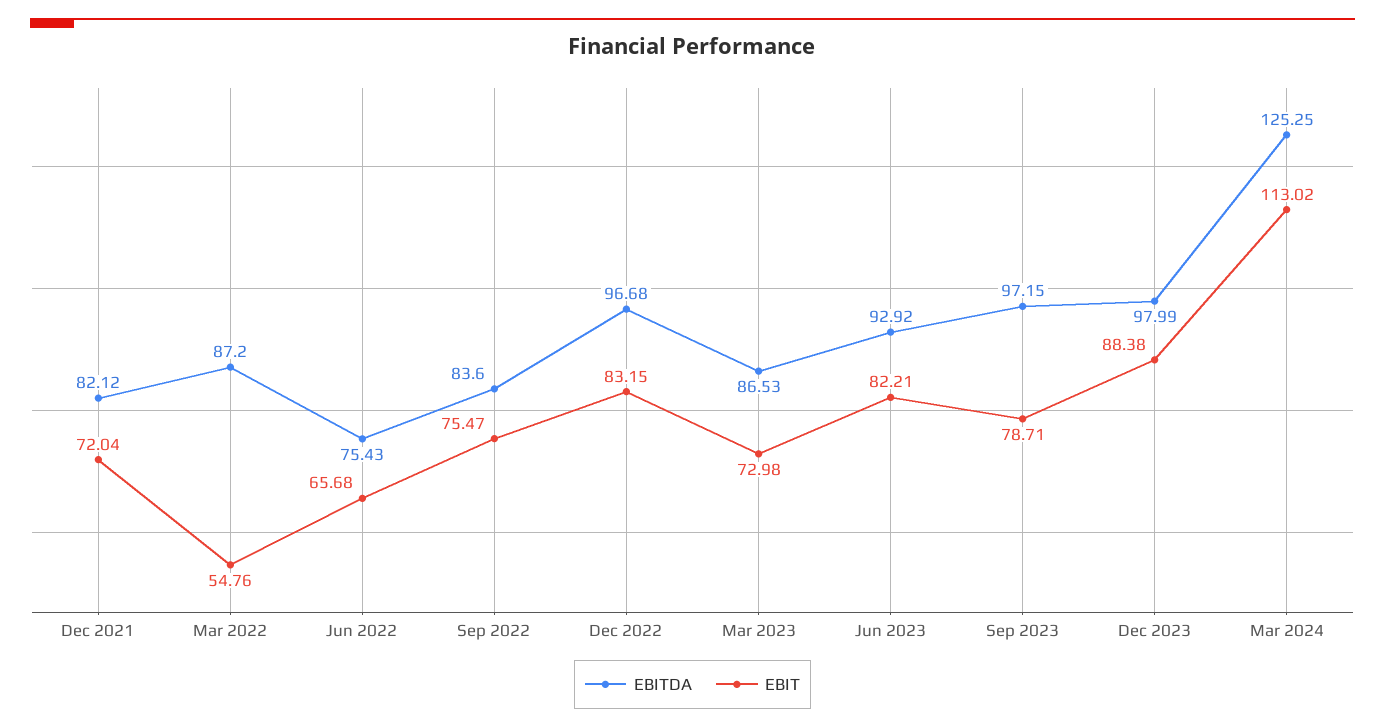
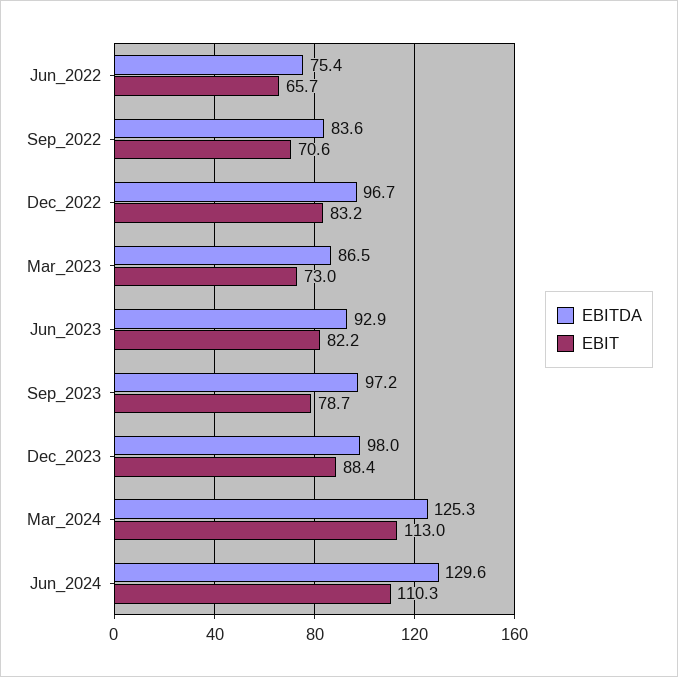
EBITDA, Dec 2021: 82.12 -> none
EBIT, Dec 2021: 72.04 -> none
EBITDA, Mar 2022: 87.2 -> none
EBIT, Mar 2022: 54.76 -> none
EBIT, Sep 2022: 75.47 -> 70.6
EBITDA, Jun_2024: none -> 129.6
EBIT, Jun_2024: none -> 110.3

